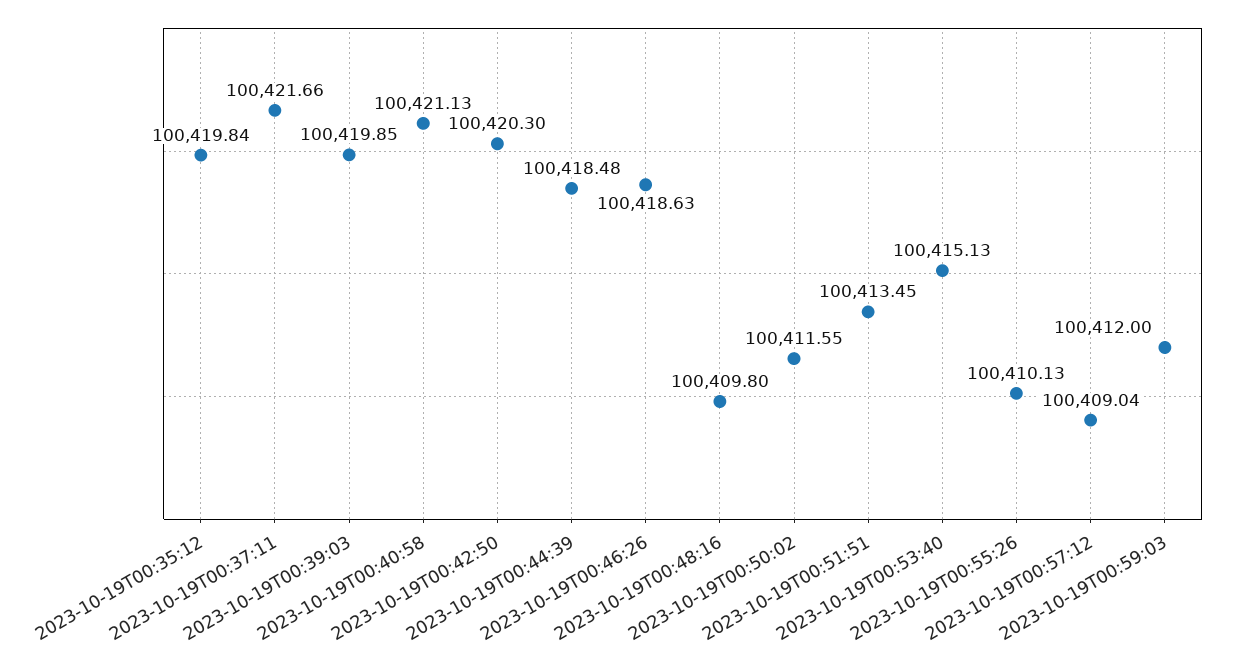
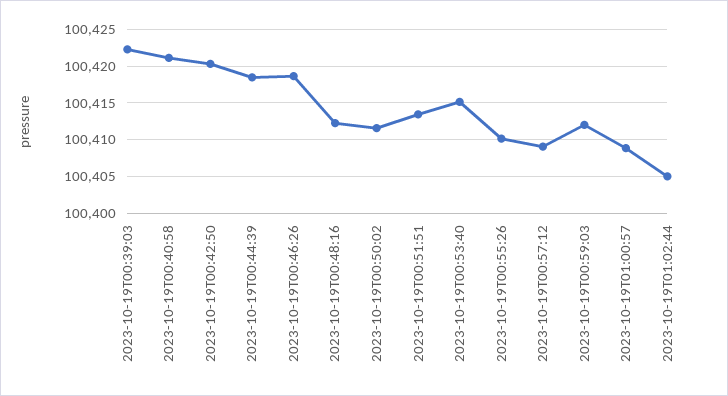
2023-10-19T00:35:12: 100419.84 -> none
2023-10-19T00:37:11: 100421.66 -> none
2023-10-19T00:39:03: 100419.85 -> 100422
2023-10-19T00:48:16: 100409.8 -> 100412
2023-10-19T01:00:57: none -> 100409
2023-10-19T01:02:44: none -> 100405

